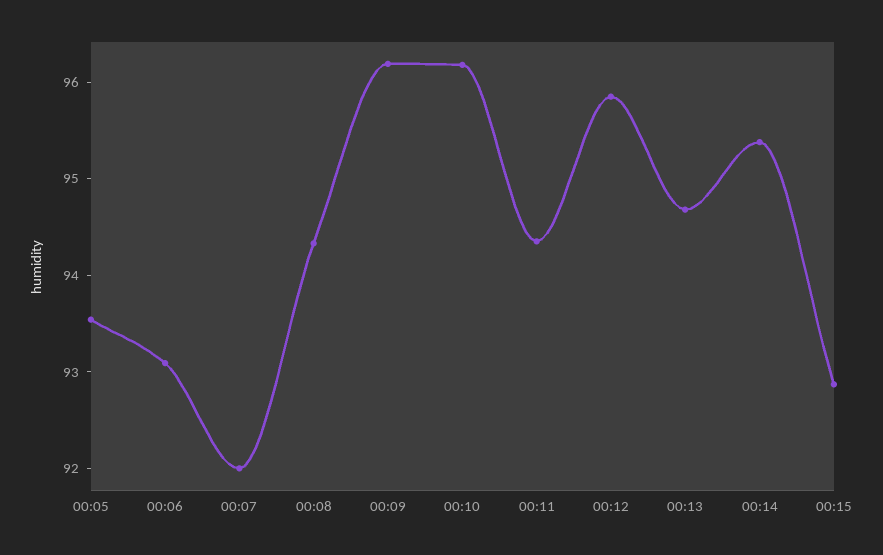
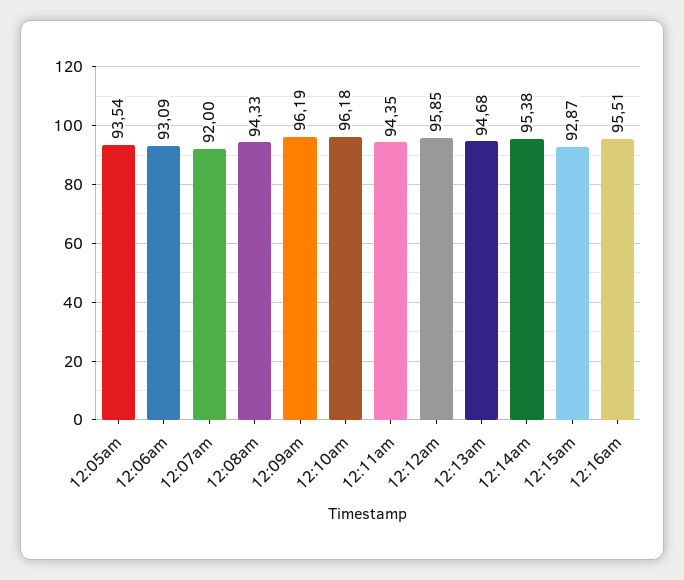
12:16am: none -> 95.51

